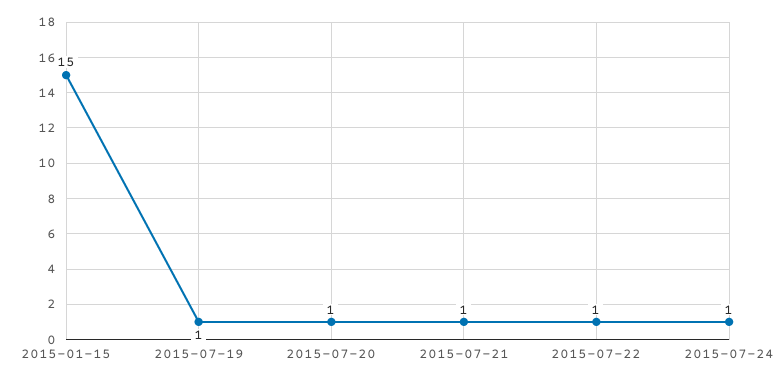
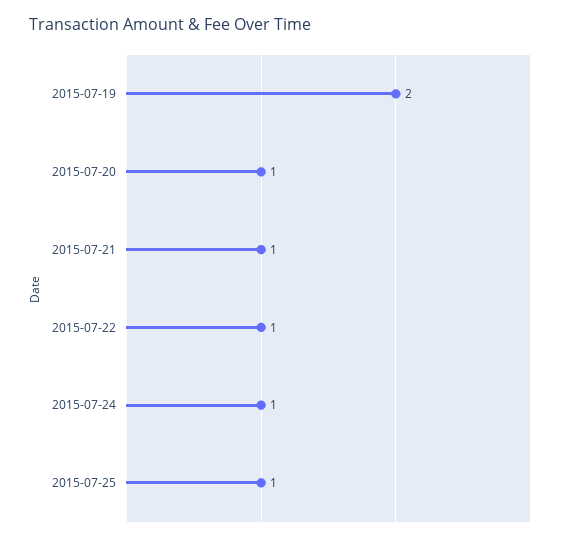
2015-01-15: 15 -> none
2015-07-19: 1 -> 2
2015-07-25: none -> 1

